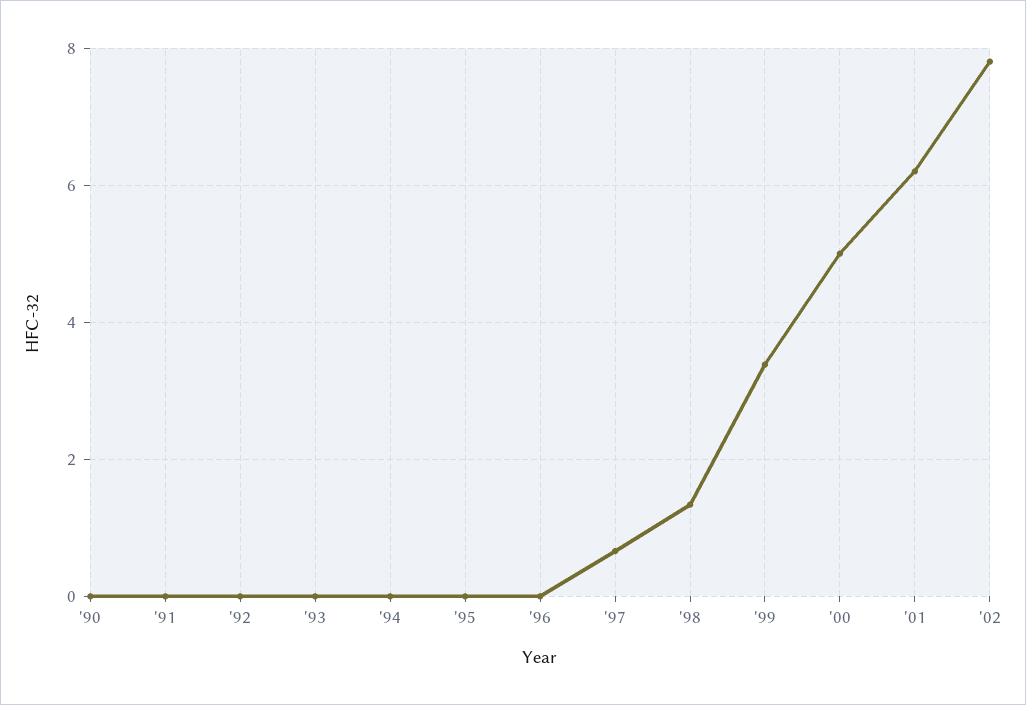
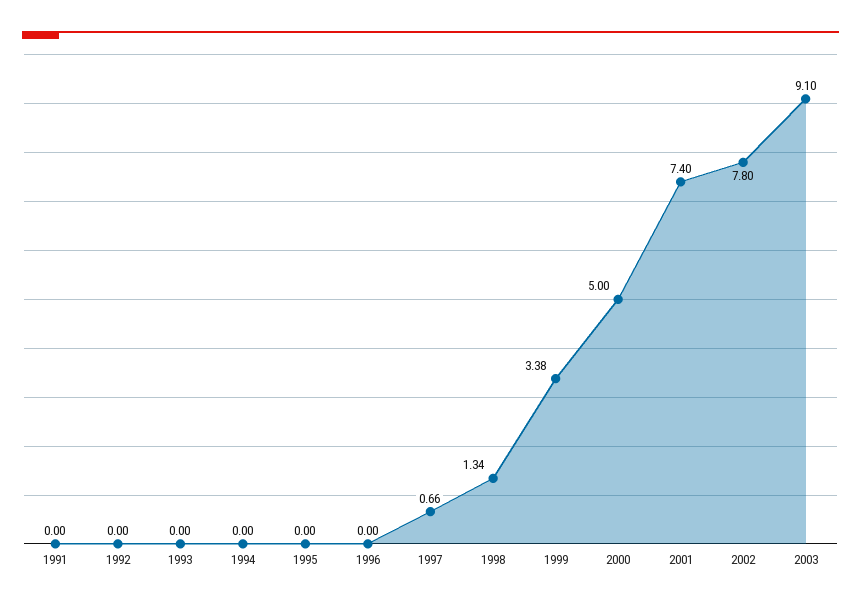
'90: 0 -> none
'01: 6.2 -> 7.4
2003: none -> 9.1

